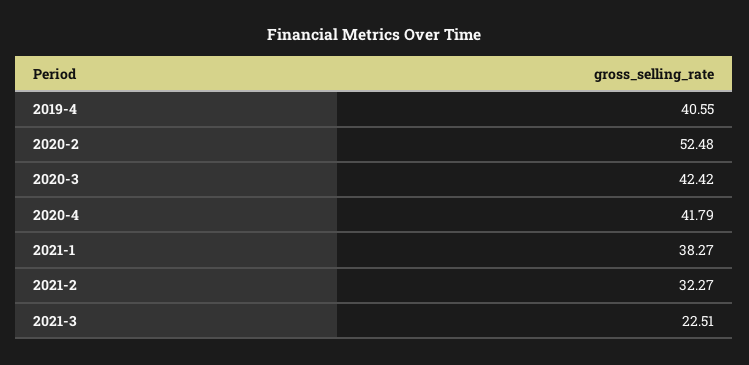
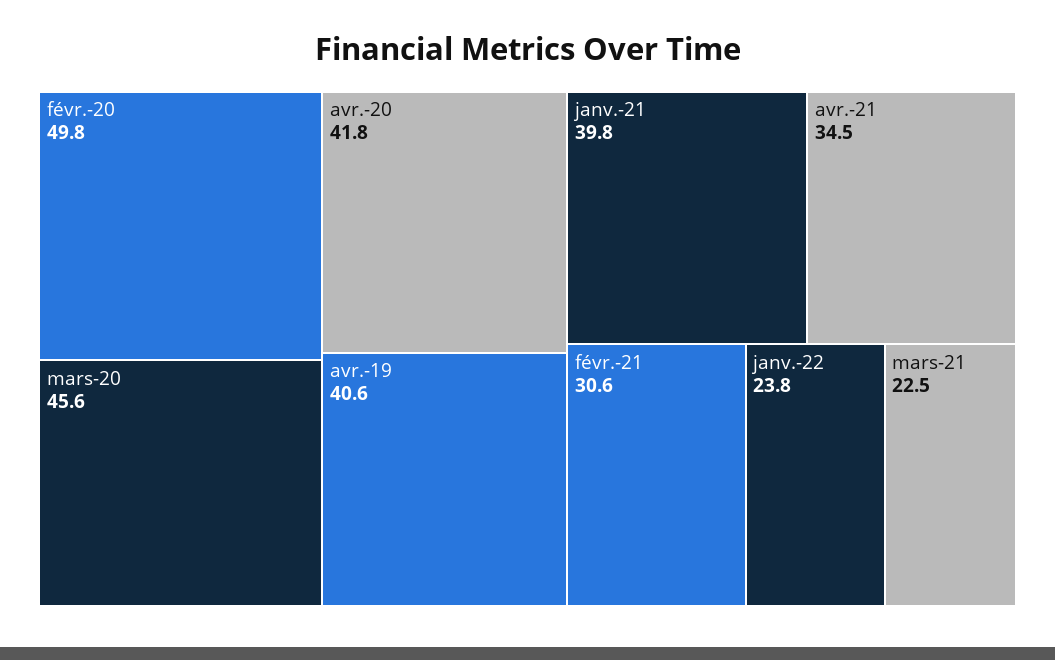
2020-2: 52.48 -> 49.8
2020-3: 42.42 -> 45.6
2021-1: 38.27 -> 39.8
2021-2: 32.27 -> 30.6
avr.-21: none -> 34.5
janv.-22: none -> 23.8

